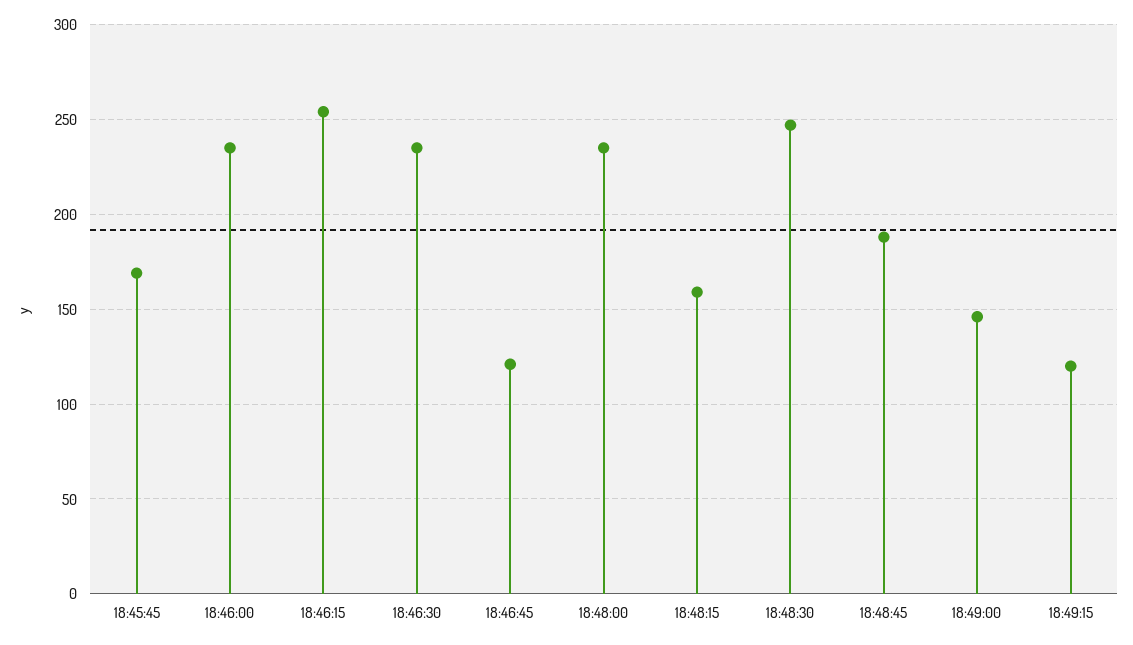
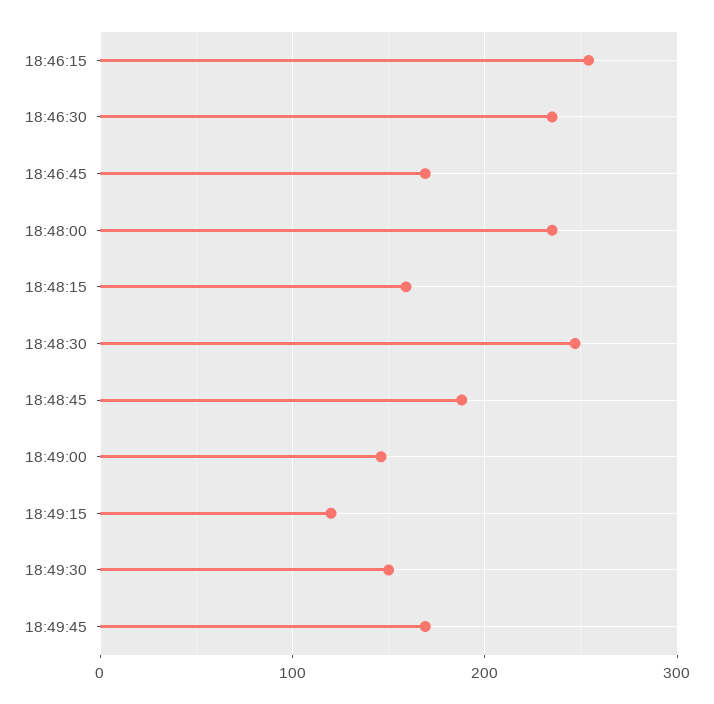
18:45:45: 170 -> none
18:46:00: 235 -> none
18:46:45: 120 -> 170
18:49:30: none -> 150
18:49:45: none -> 170

